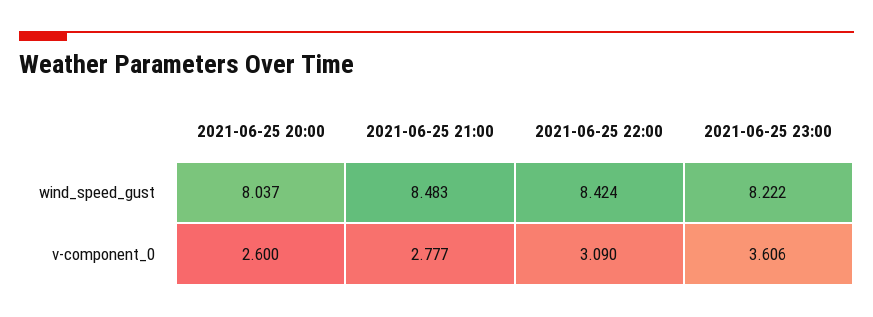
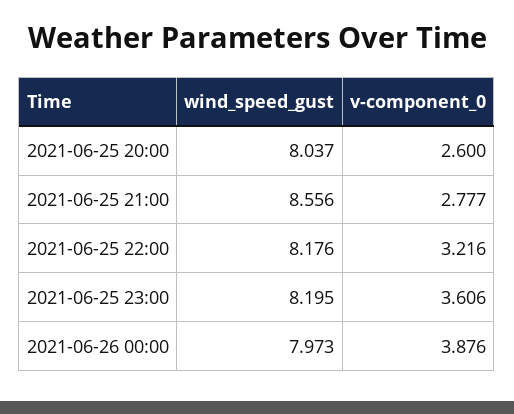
2021-06-25 21:00, wind_speed_gust: 8.483 -> 8.556
2021-06-25 22:00, wind_speed_gust: 8.424 -> 8.176
2021-06-25 23:00, wind_speed_gust: 8.222 -> 8.195
2021-06-25 22:00, v-component_0: 3.09 -> 3.216
2021-06-26 00:00, wind_speed_gust: none -> 7.973
2021-06-26 00:00, v-component_0: none -> 3.876

